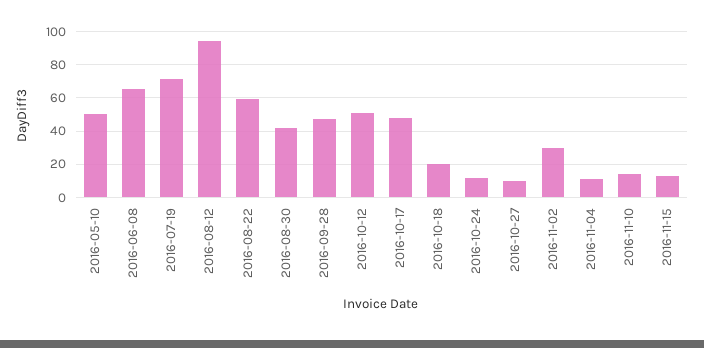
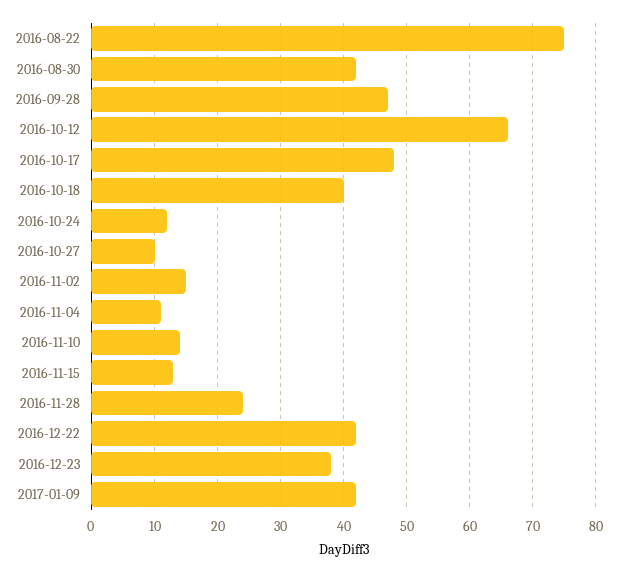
2016-05-10: 50 -> none
2016-06-08: 65 -> none
2016-07-19: 70 -> none
2016-08-12: 95 -> none
2016-08-22: 60 -> 75
2016-10-12: 50 -> 66
2016-10-18: 20 -> 40
2016-11-02: 30 -> 15
2016-11-28: none -> 24
2016-12-22: none -> 42
2016-12-23: none -> 38
2017-01-09: none -> 42

